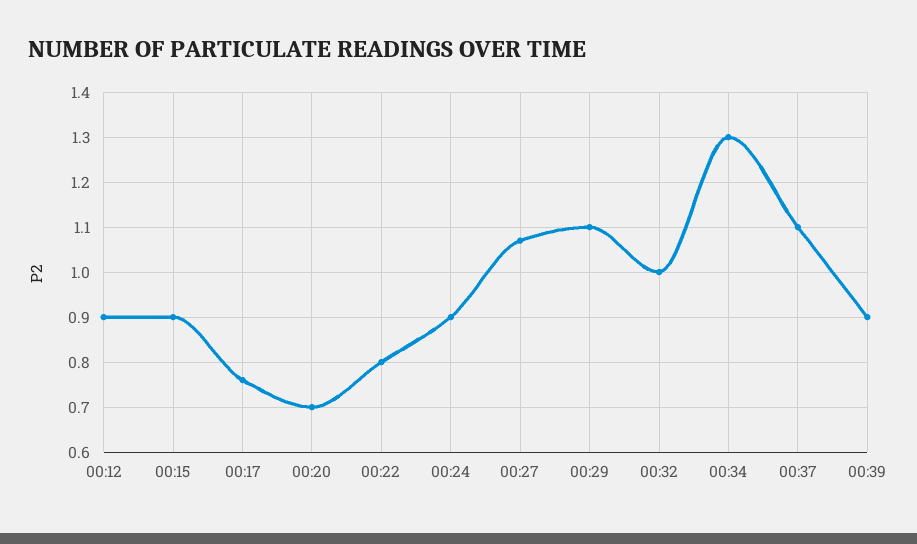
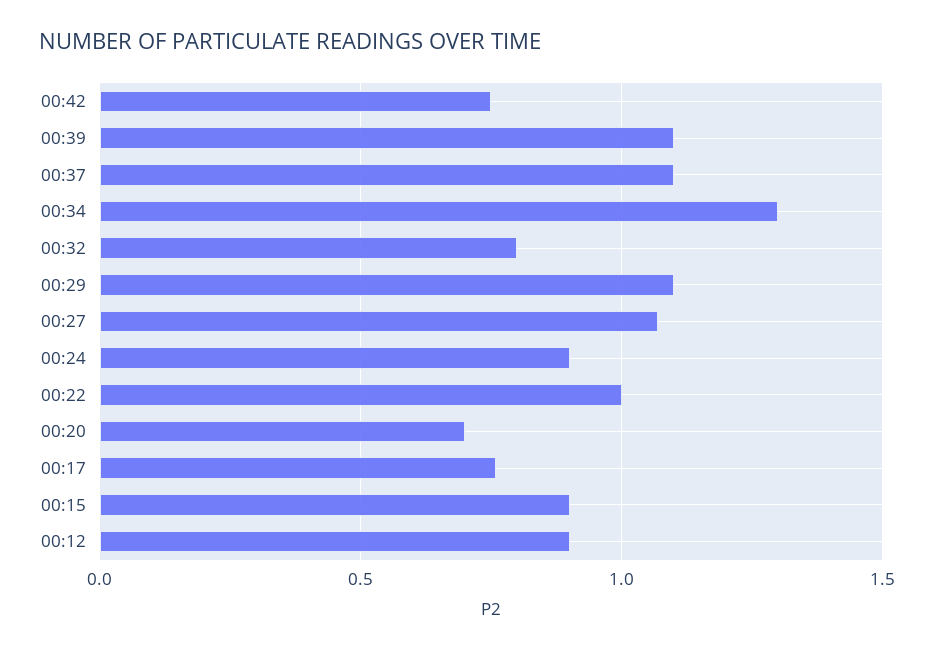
00:22: 0.8 -> 1
00:32: 1 -> 0.8
00:39: 0.9 -> 1.1
00:42: none -> 0.75

